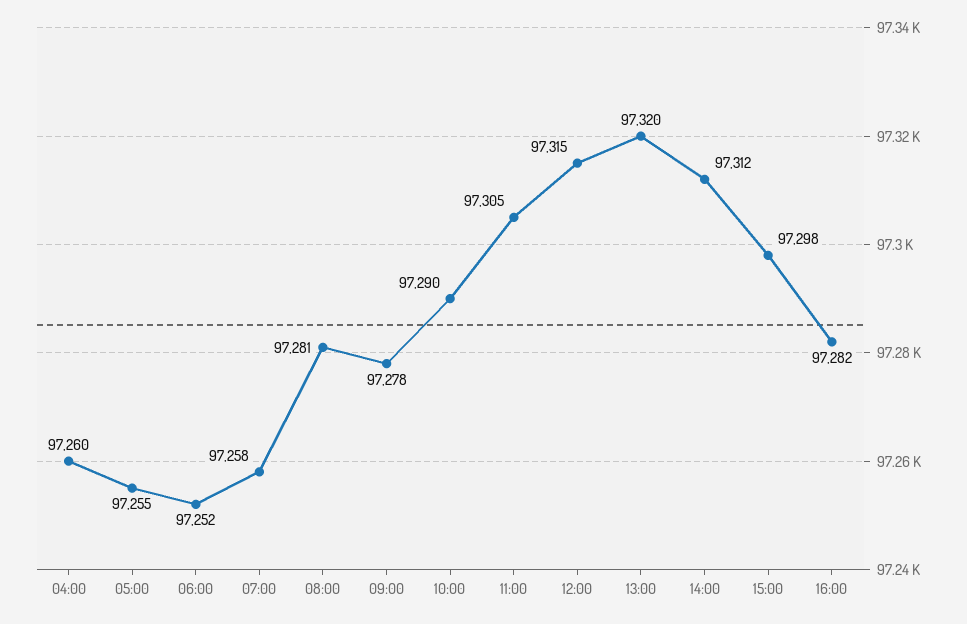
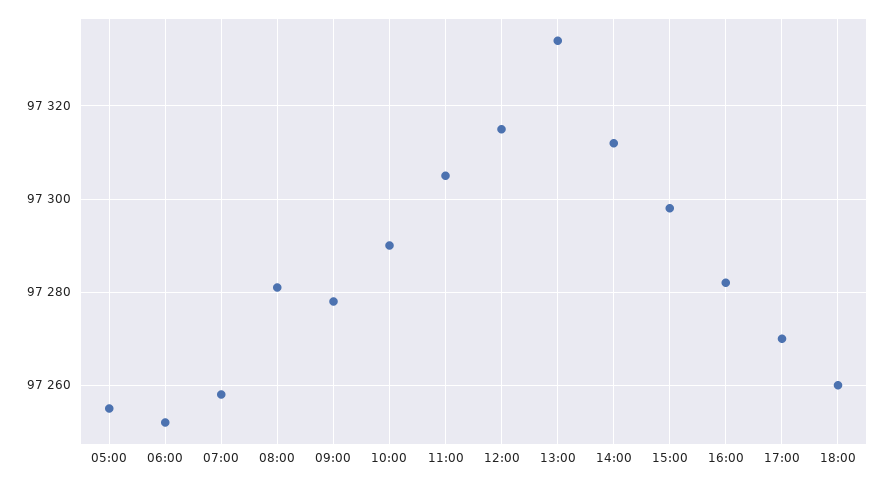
04:00: 97260 -> none
13:00: 97320 -> 97335
17:00: none -> 97270
18:00: none -> 97260

